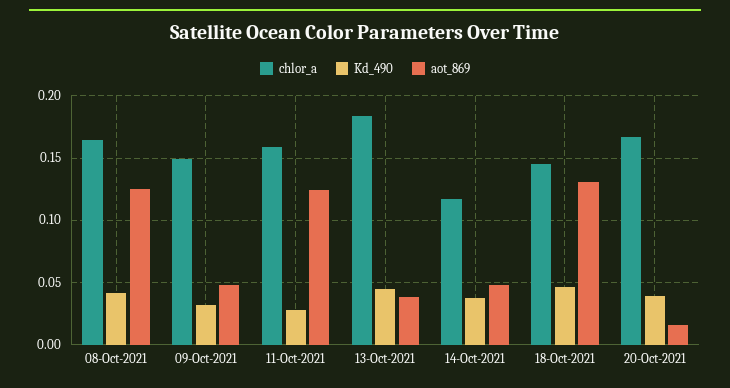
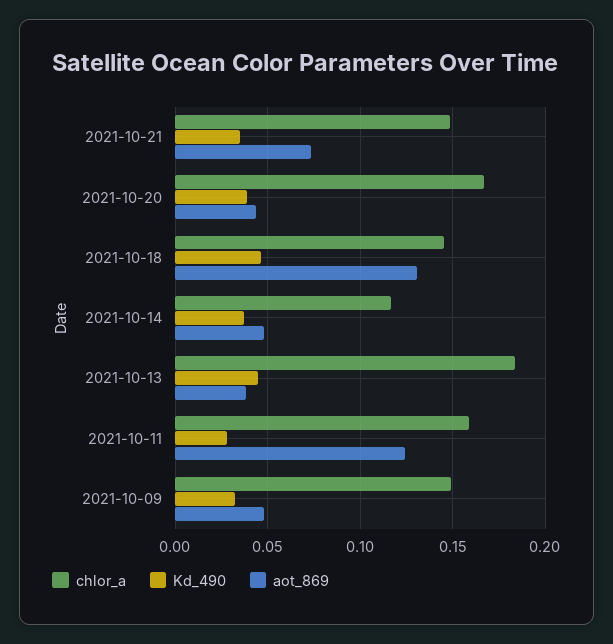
chlor_a, 08-Oct-2021: 0.165 -> none
Kd_490, 08-Oct-2021: 0.04 -> none
aot_869, 08-Oct-2021: 0.125 -> none
aot_869, 20-Oct-2021: 0.015 -> 0.045
chlor_a, 2021-10-21: none -> 0.15
Kd_490, 2021-10-21: none -> 0.035
aot_869, 2021-10-21: none -> 0.075

